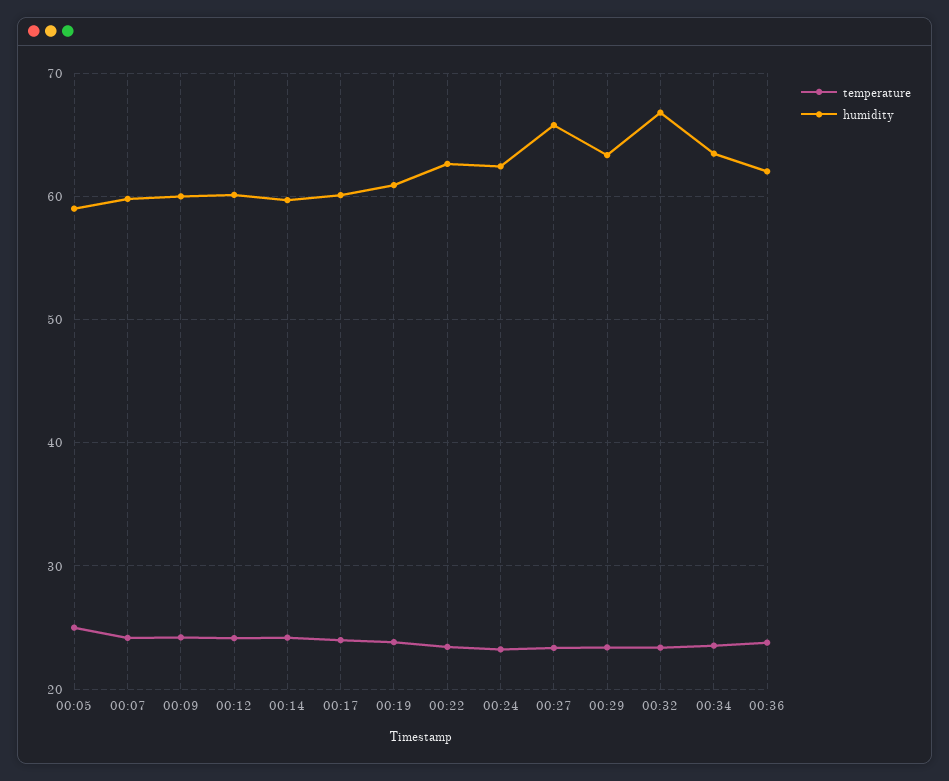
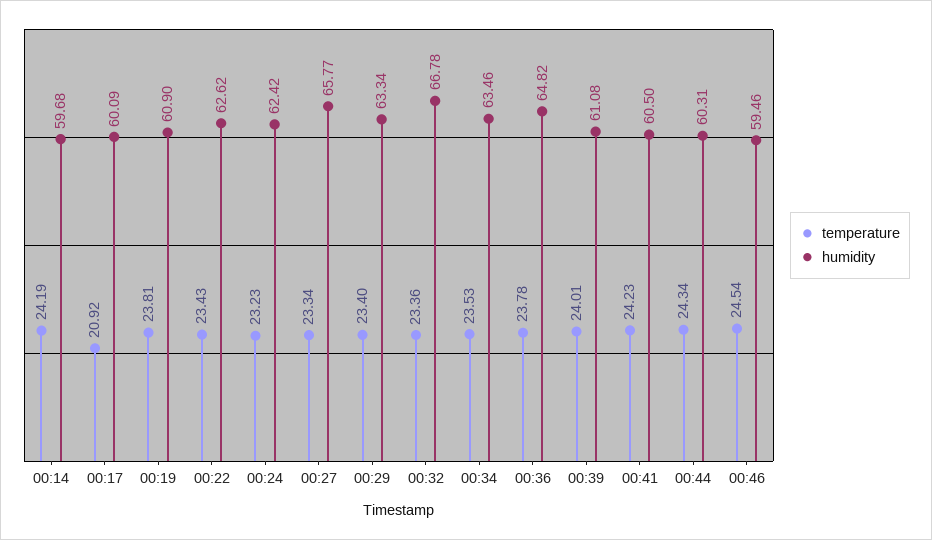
temperature, 00:05: 25 -> none
humidity, 00:05: 59 -> none
temperature, 00:07: 24 -> none
humidity, 00:07: 60 -> none
temperature, 00:09: 24 -> none
humidity, 00:09: 60 -> none
temperature, 00:12: 24 -> none
humidity, 00:12: 60 -> none
temperature, 00:17: 24 -> 20.92
humidity, 00:36: 62 -> 64.82
temperature, 00:39: none -> 24.01
humidity, 00:39: none -> 61.08
temperature, 00:41: none -> 24.23
humidity, 00:41: none -> 60.5
temperature, 00:44: none -> 24.34
humidity, 00:44: none -> 60.31
temperature, 00:46: none -> 24.54
humidity, 00:46: none -> 59.46

